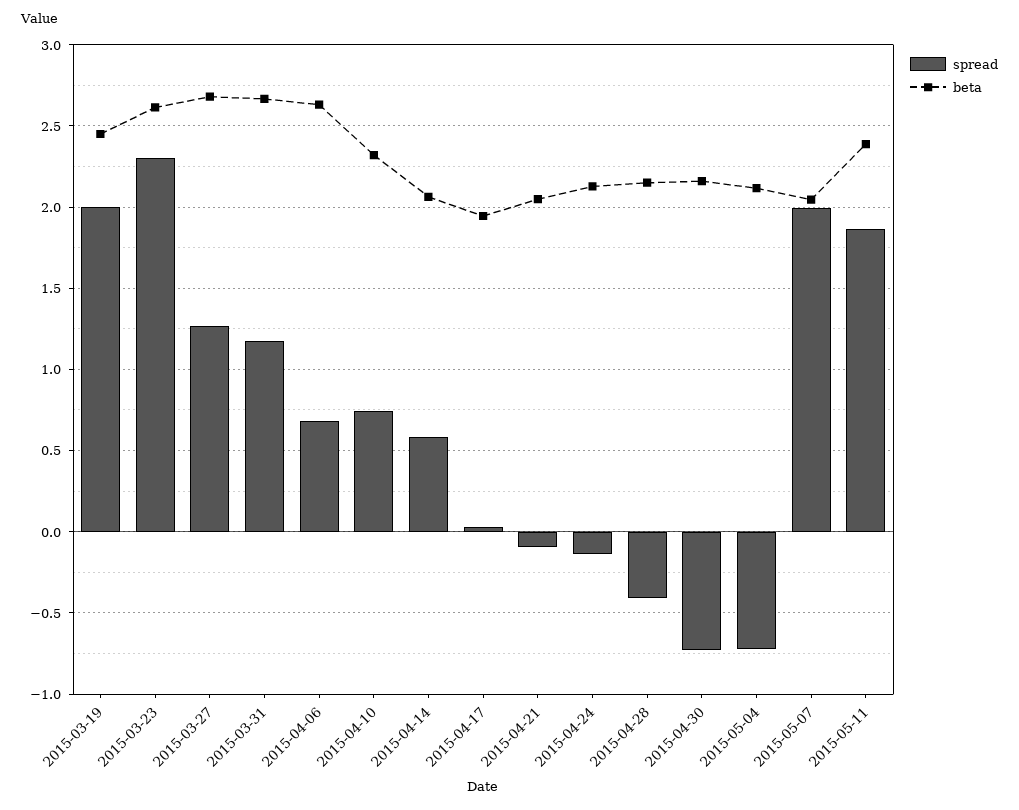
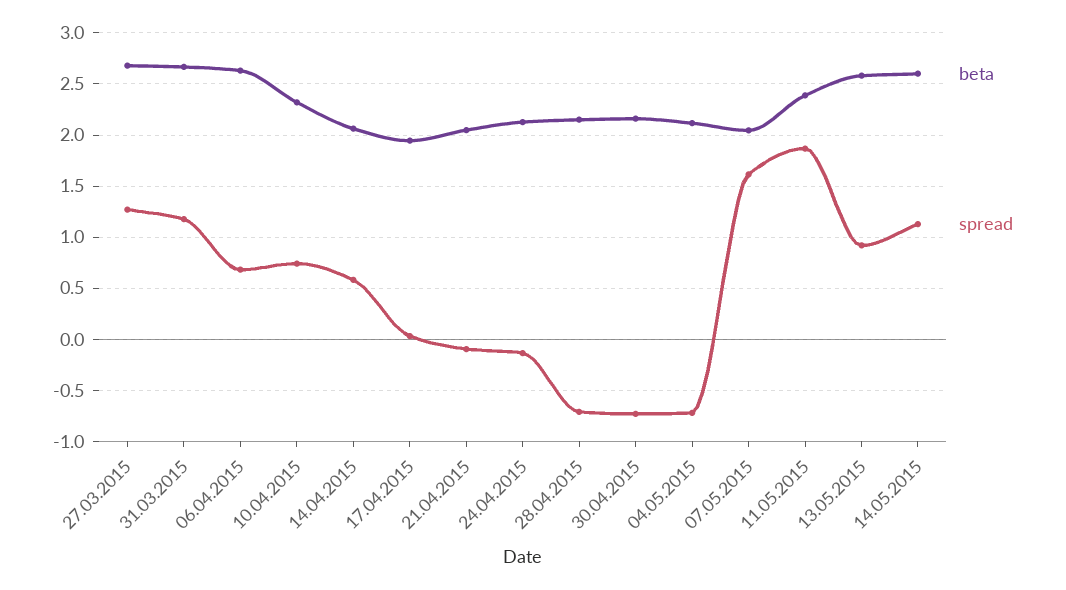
spread, 2015-03-19: 2 -> none
beta, 2015-03-19: 2.45 -> none
spread, 2015-03-23: 2.3 -> none
beta, 2015-03-23: 2.6 -> none
spread, 2015-04-28: -0.4 -> -0.7
spread, 2015-05-07: 2 -> 1.6
beta, 13.05.2015: none -> 2.6
spread, 13.05.2015: none -> 0.9
beta, 14.05.2015: none -> 2.6
spread, 14.05.2015: none -> 1.1

